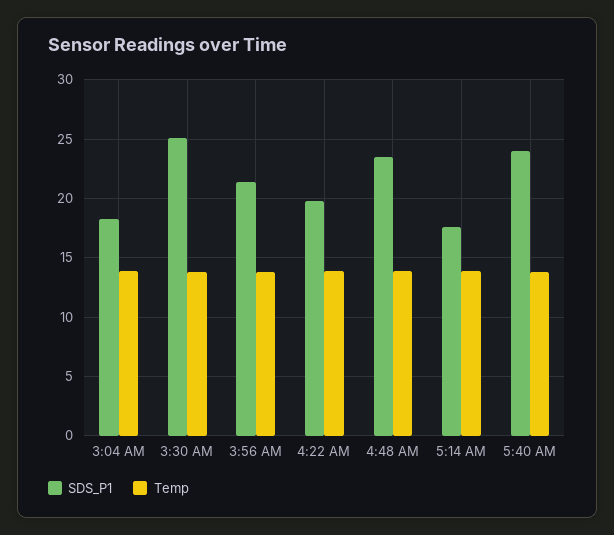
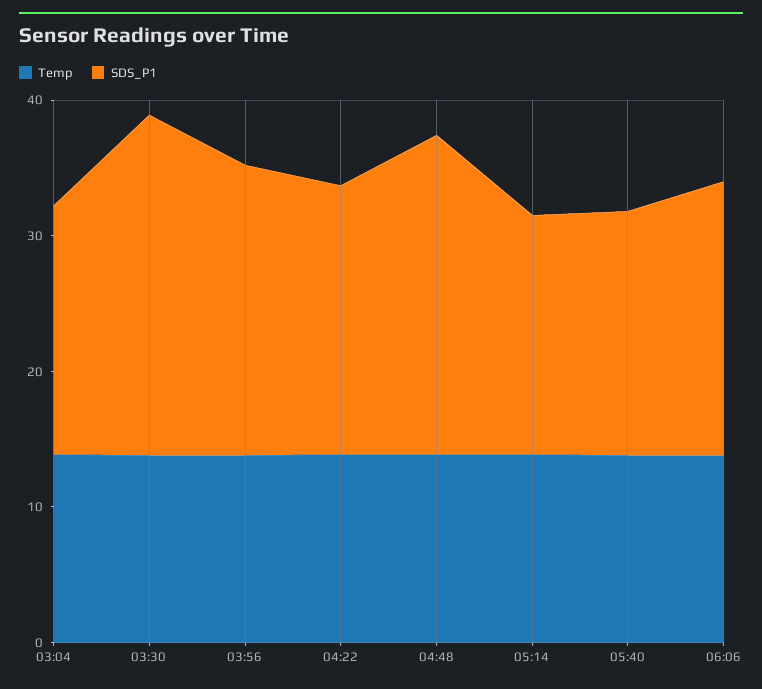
SDS_P1, 5:40 AM: 24 -> 18
Temp, 06:06: none -> 14
SDS_P1, 06:06: none -> 20

